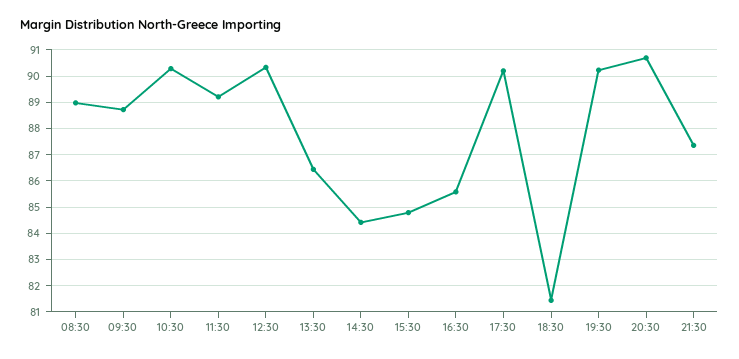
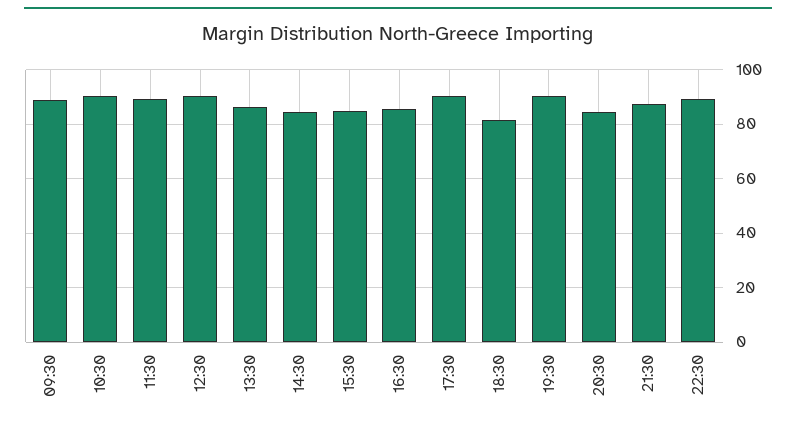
08:30: 89 -> none
20:30: 90.75 -> 85
22:30: none -> 90

